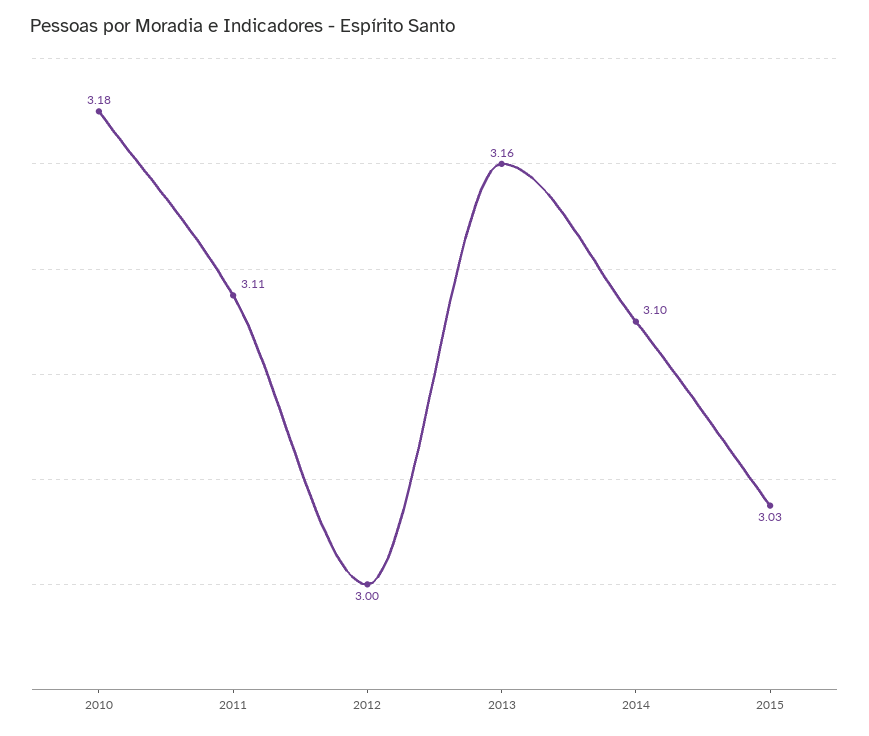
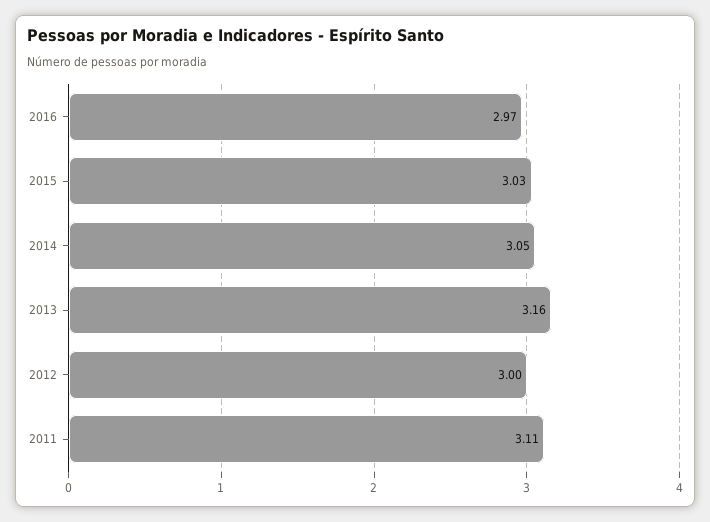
2010: 3.18 -> none
2014: 3.1 -> 3.05
2016: none -> 2.97

